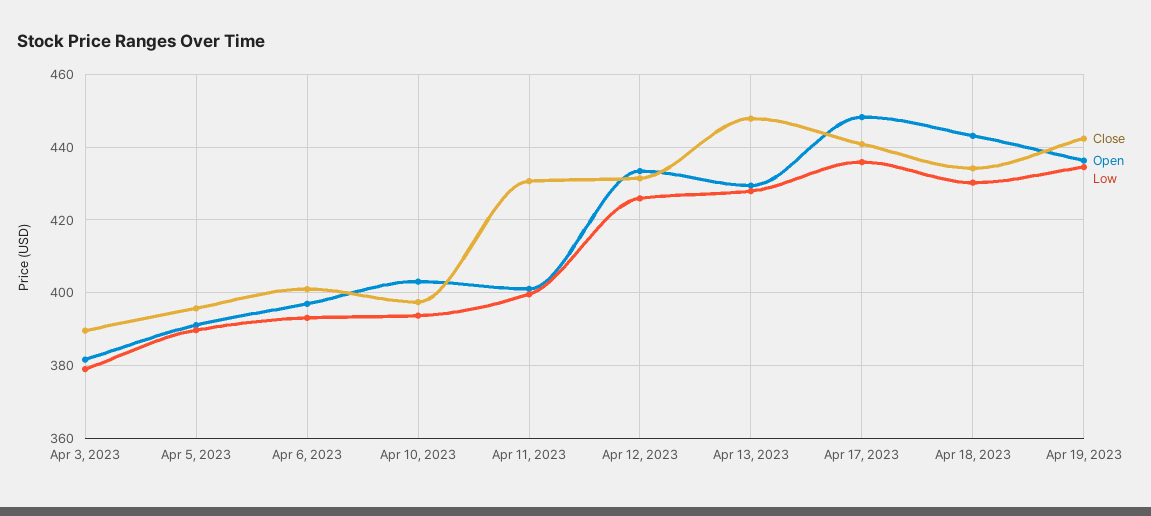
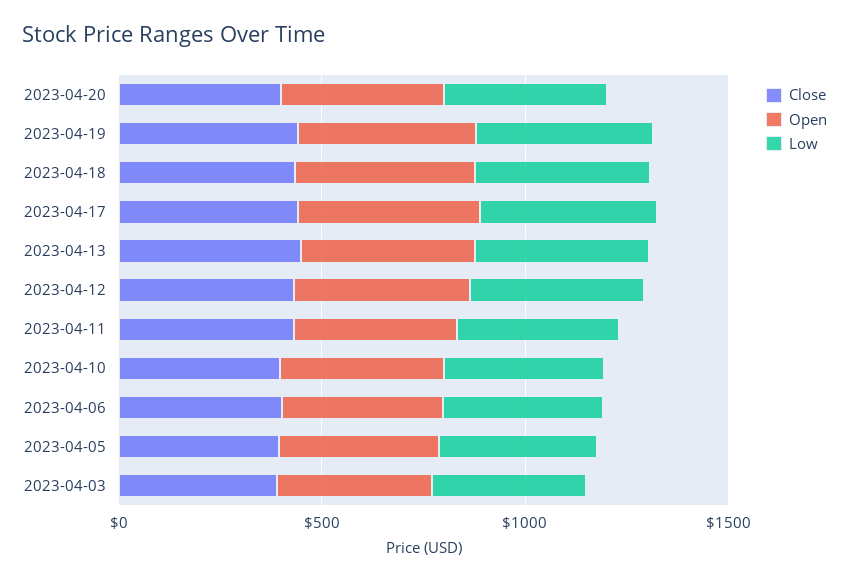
Close, 2023-04-20: none -> 400
Open, 2023-04-20: none -> 400
Low, 2023-04-20: none -> 400

